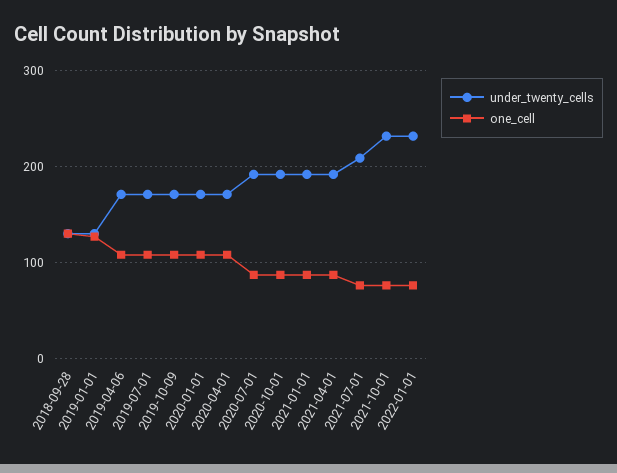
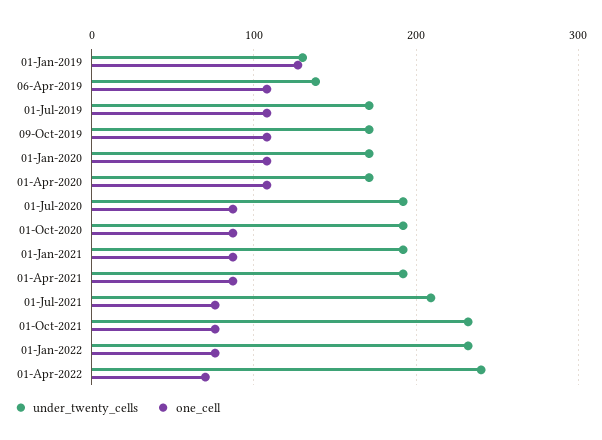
under_twenty_cells, 2018-09-28: 130 -> none
one_cell, 2018-09-28: 130 -> none
under_twenty_cells, 2019-04-06: 170 -> 140
under_twenty_cells, 01-Apr-2022: none -> 240
one_cell, 01-Apr-2022: none -> 70

